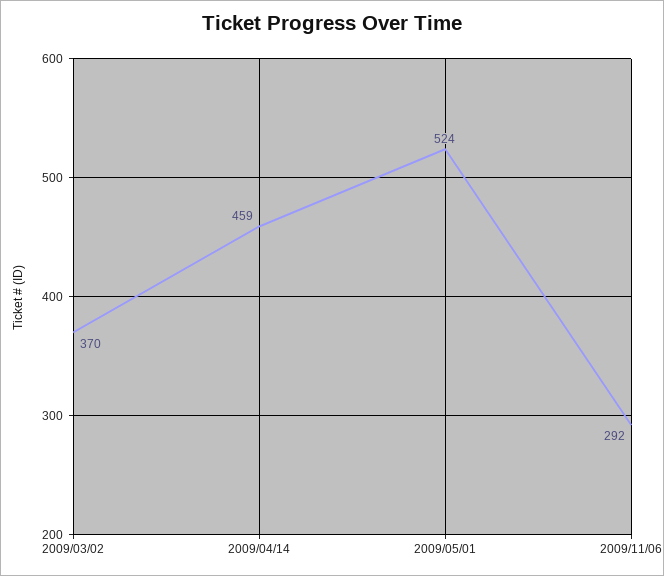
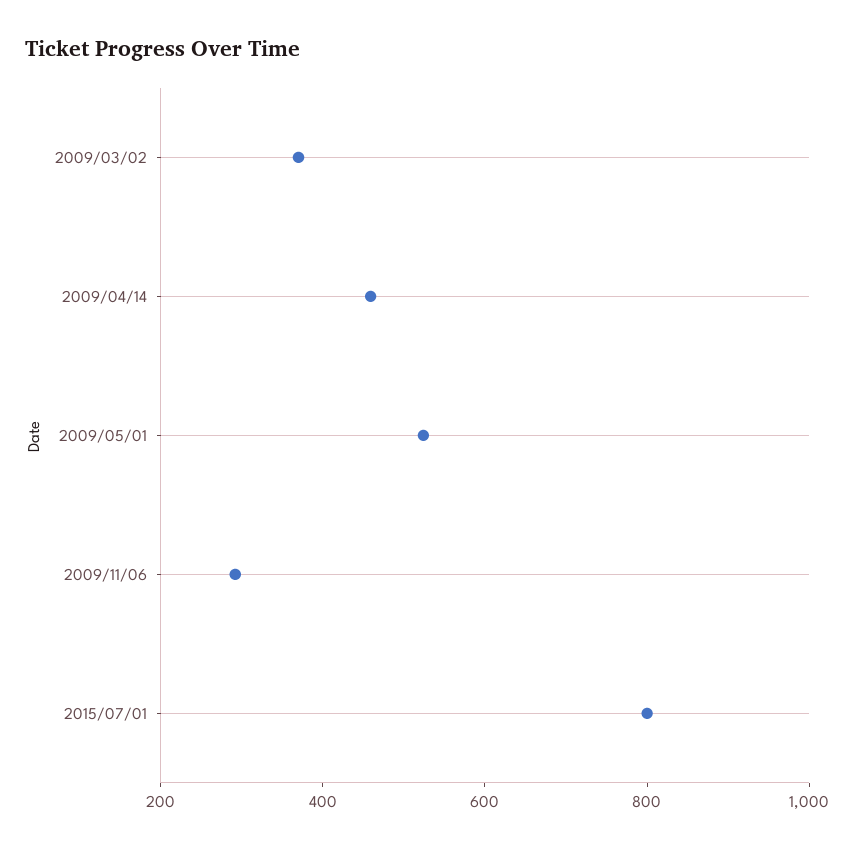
2015/07/01: none -> 800

